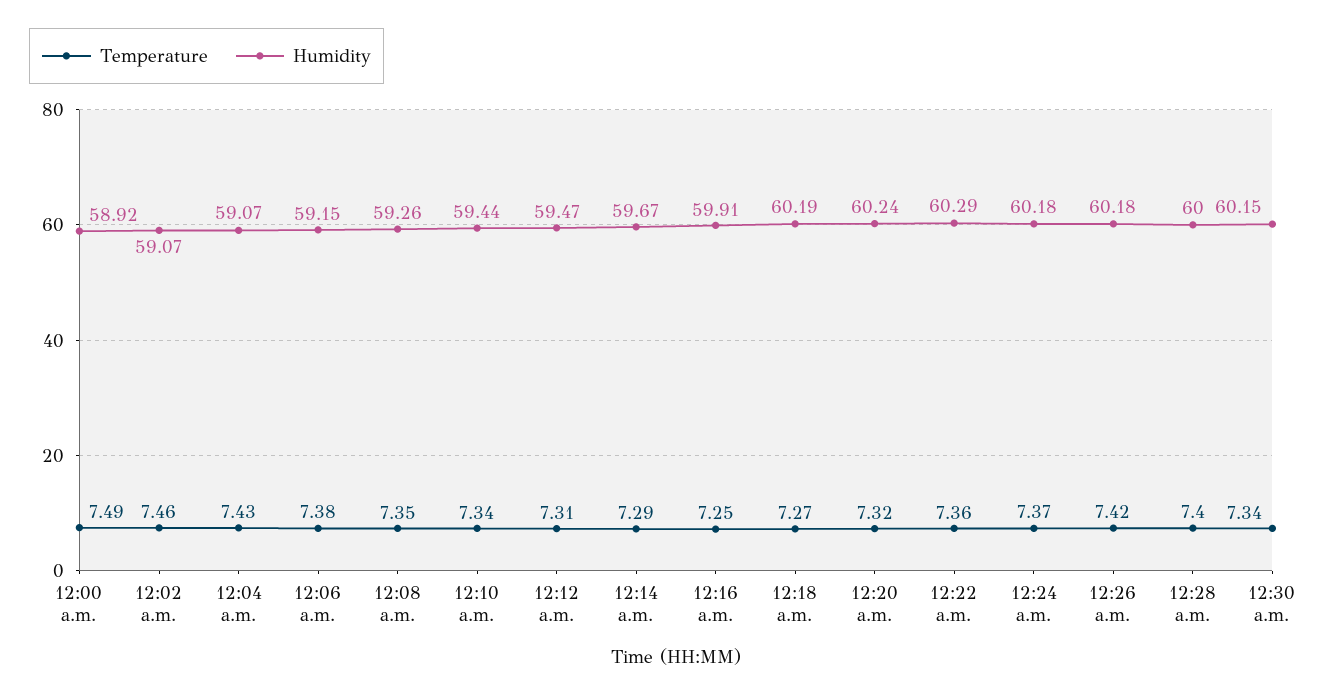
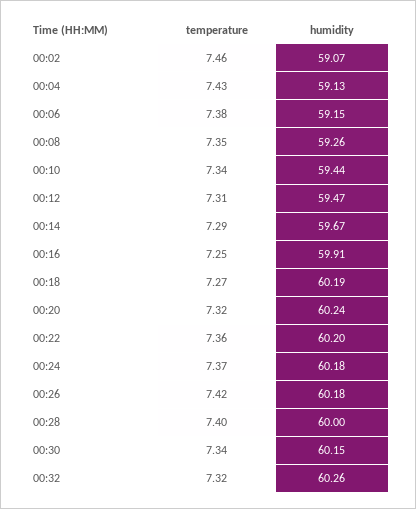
Temperature, 12:00 a.m.: 7.49 -> none
Humidity, 12:00 a.m.: 58.92 -> none
Humidity, 12:04 a.m.: 59.07 -> 59.13
Humidity, 12:22 a.m.: 60.29 -> 60.2
Temperature, 00:32: none -> 7.32
Humidity, 00:32: none -> 60.26

